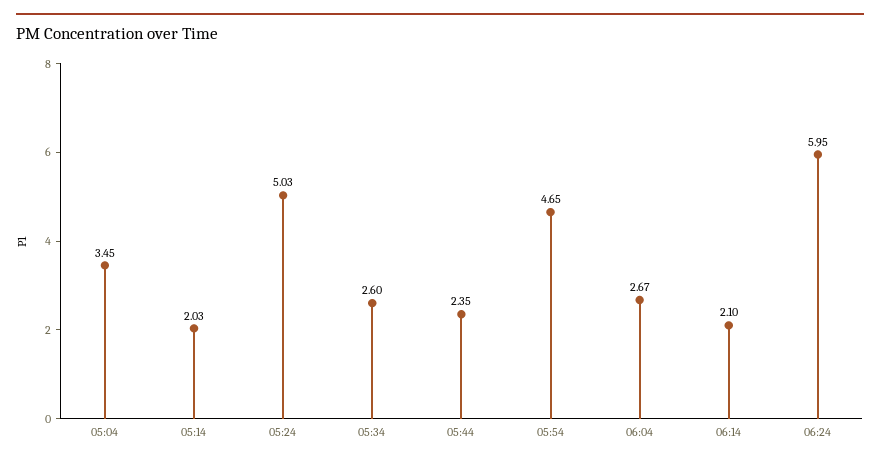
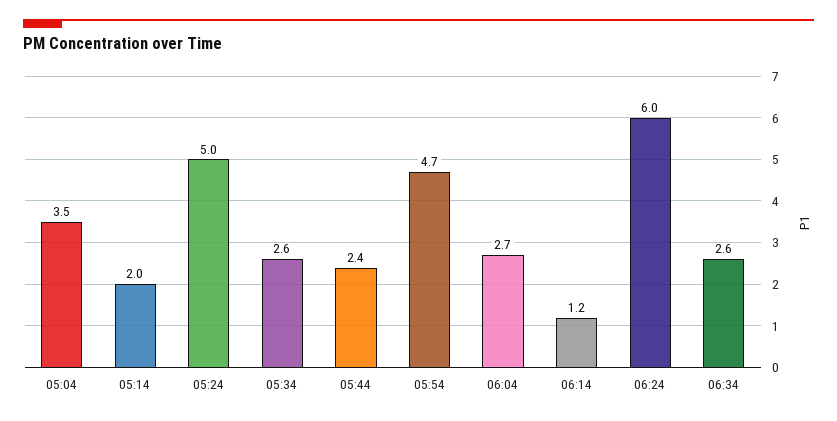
06:14: 2.1 -> 1.2
06:34: none -> 2.6

